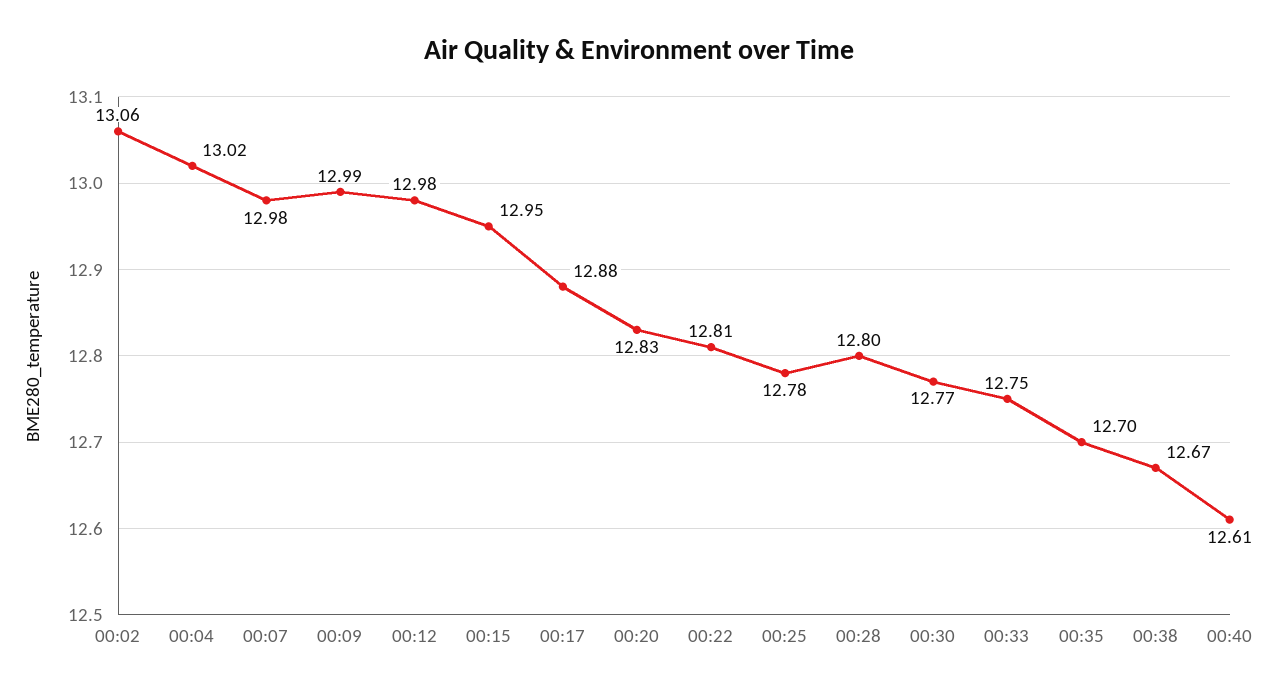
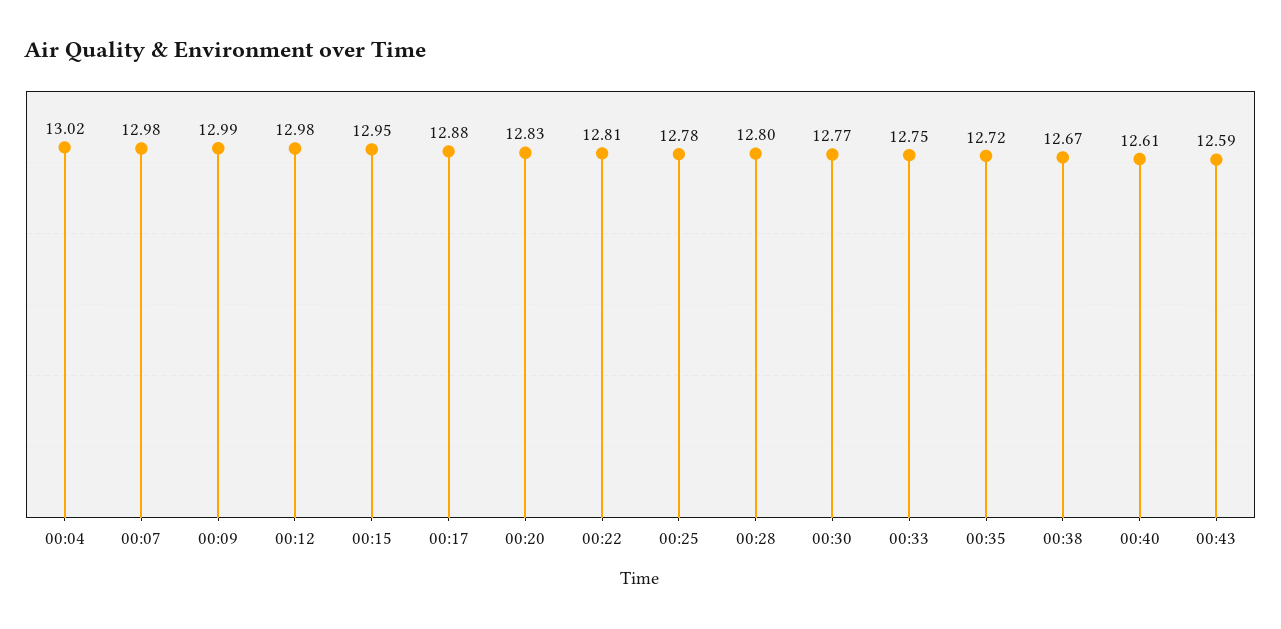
00:02: 13.06 -> none
00:35: 12.7 -> 12.72
00:43: none -> 12.59

